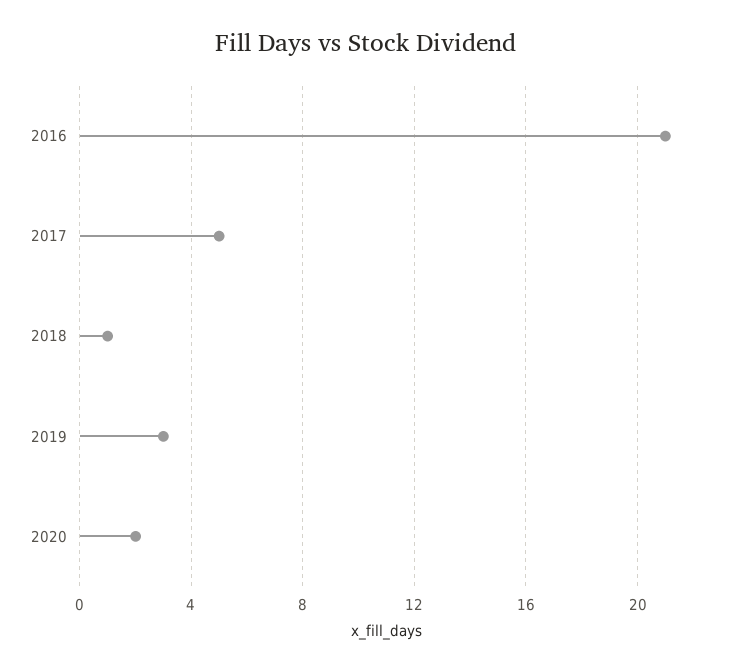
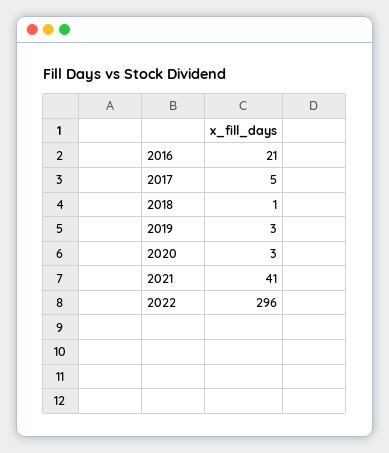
2020: 2 -> 3
2021: none -> 41
2022: none -> 296

